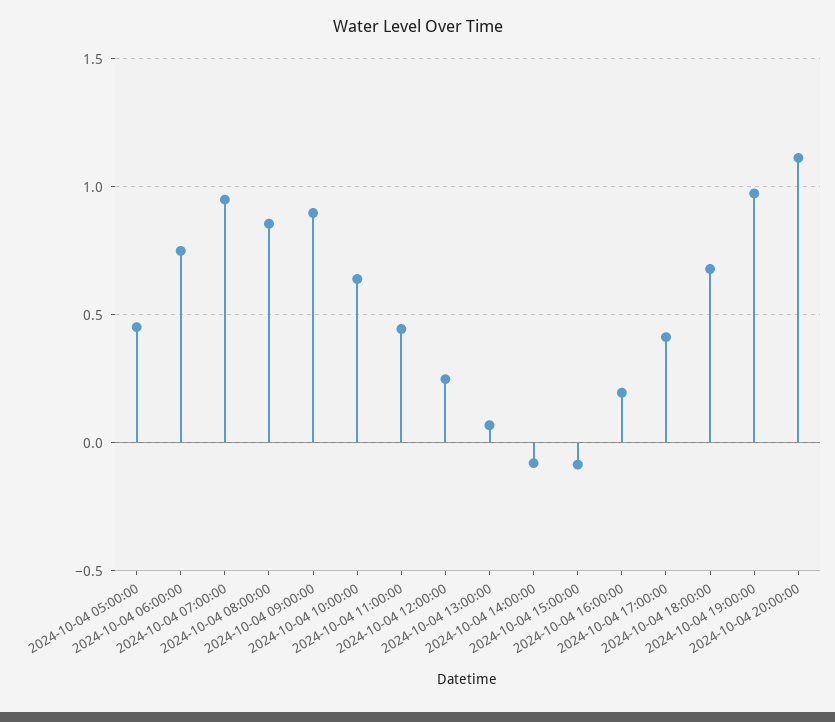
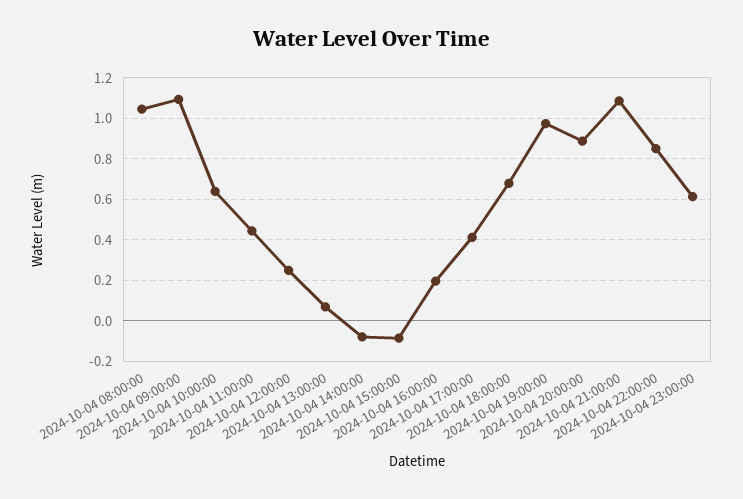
2024-10-04 05:00:00: 0.45 -> none
2024-10-04 06:00:00: 0.75 -> none
2024-10-04 07:00:00: 0.95 -> none
2024-10-04 08:00:00: 0.85 -> 1.05
2024-10-04 09:00:00: 0.9 -> 1.1
2024-10-04 20:00:00: 1.1 -> 0.9
2024-10-04 21:00:00: none -> 1.1
2024-10-04 22:00:00: none -> 0.85
2024-10-04 23:00:00: none -> 0.6

